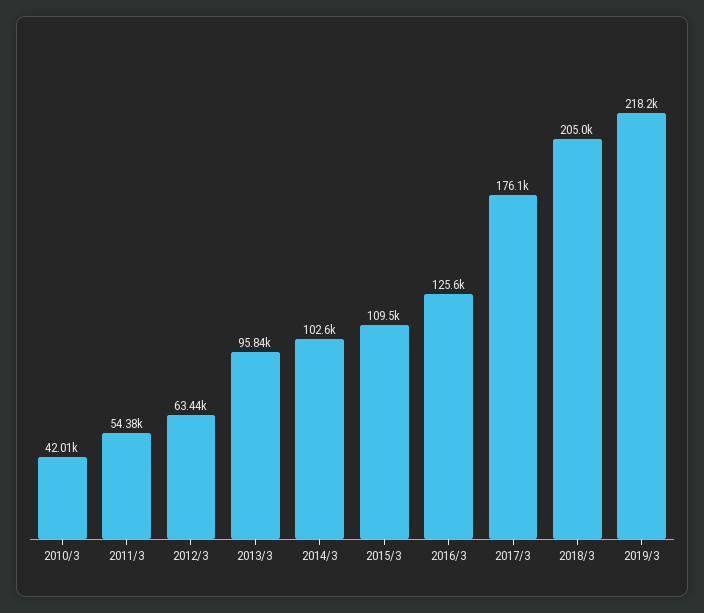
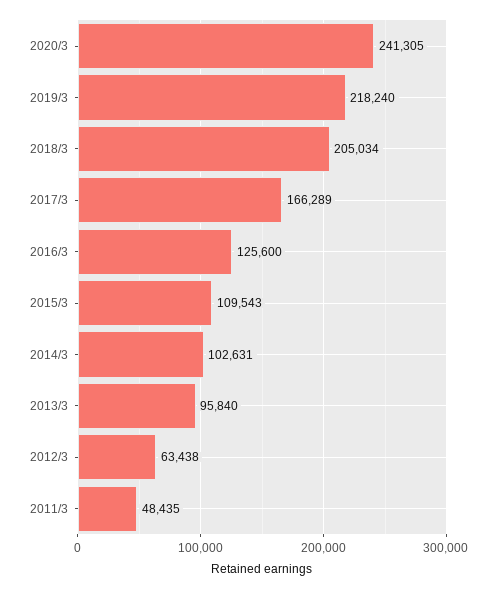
2010/3: 42010 -> none
2011/3: 54380 -> 48435
2017/3: 176100 -> 166289
2020/3: none -> 241305

